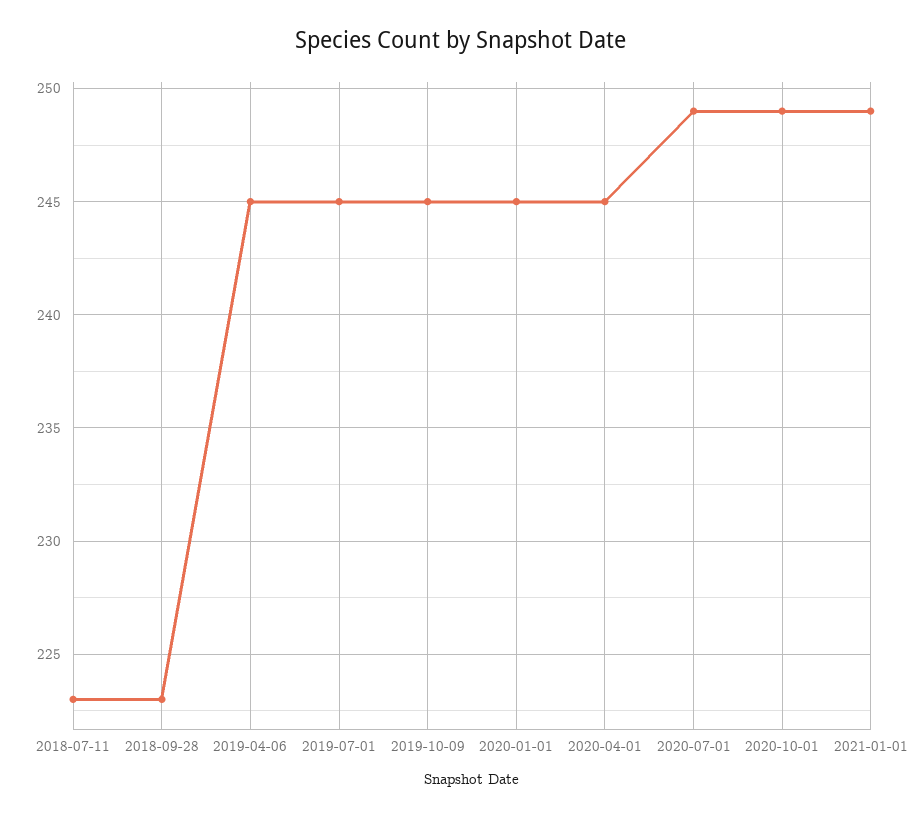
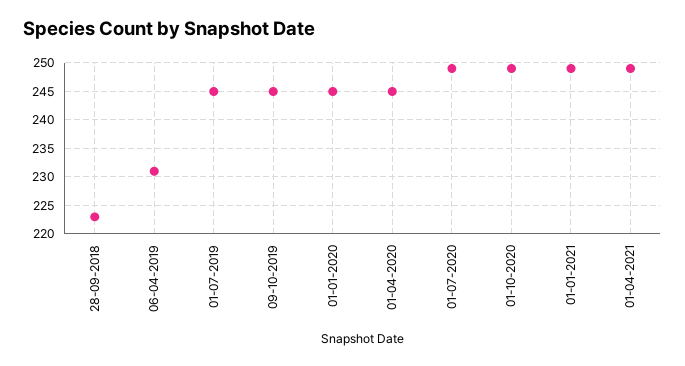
2018-07-11: 223 -> none
2019-04-06: 245 -> 230
01-04-2021: none -> 250

